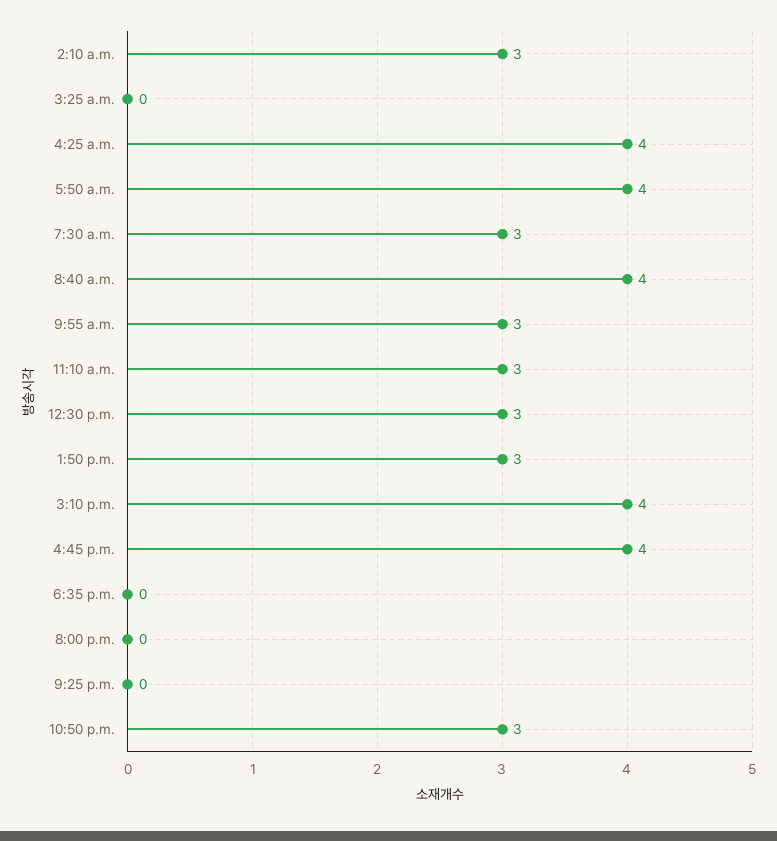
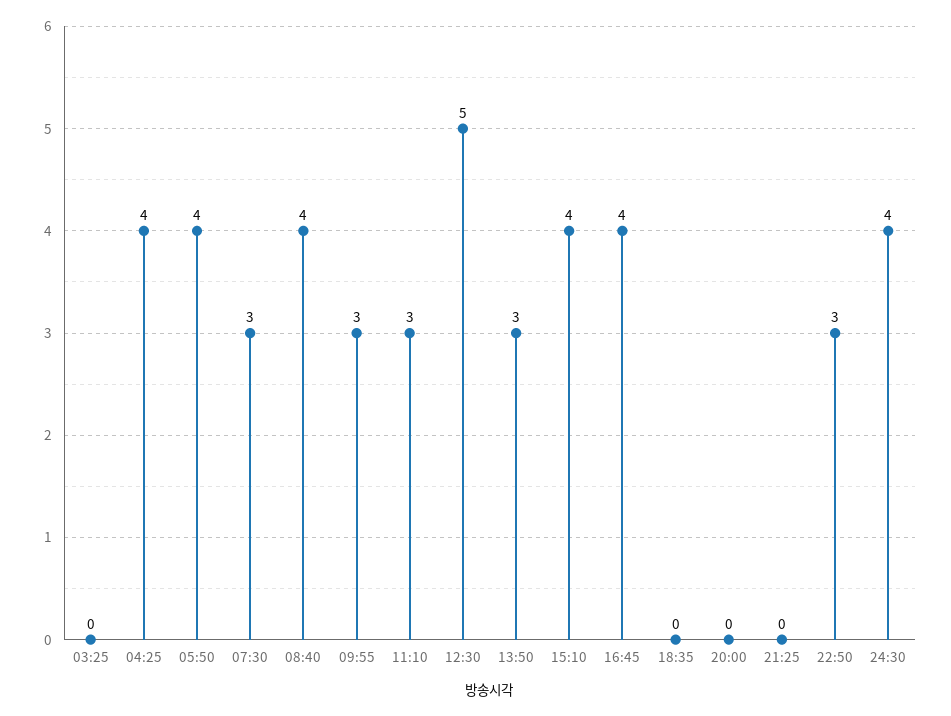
2:10 a.m.: 3 -> none
12:30 p.m.: 3 -> 5
24:30: none -> 4

